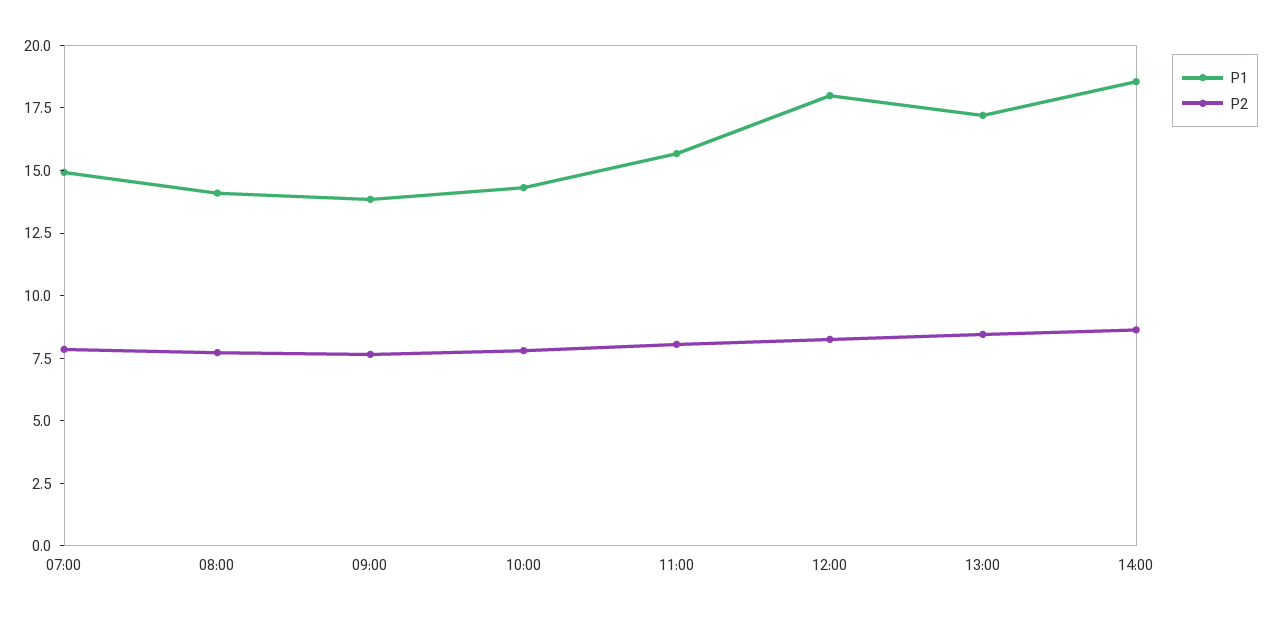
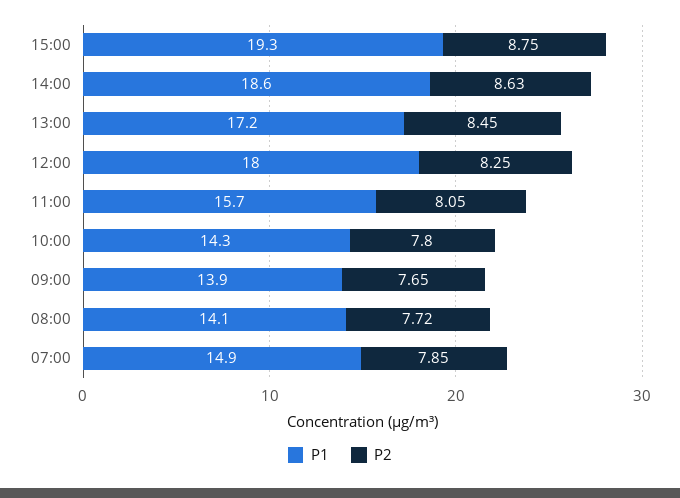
P1, 15:00: none -> 19.3
P2, 15:00: none -> 8.75

